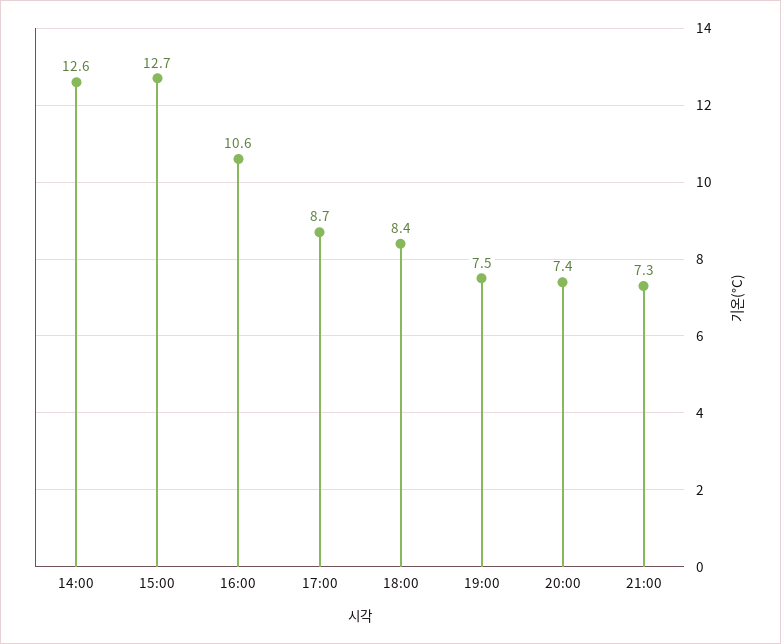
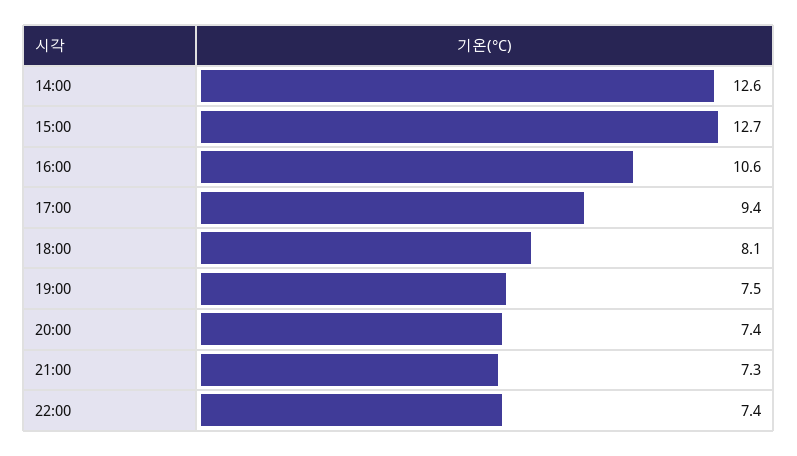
17:00: 8.7 -> 9.4
18:00: 8.4 -> 8.1
22:00: none -> 7.4

